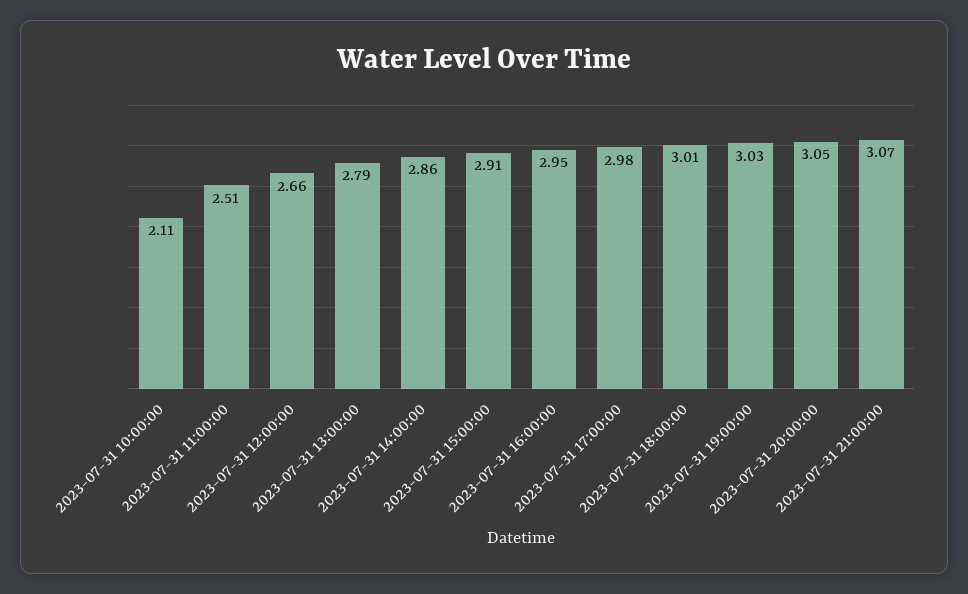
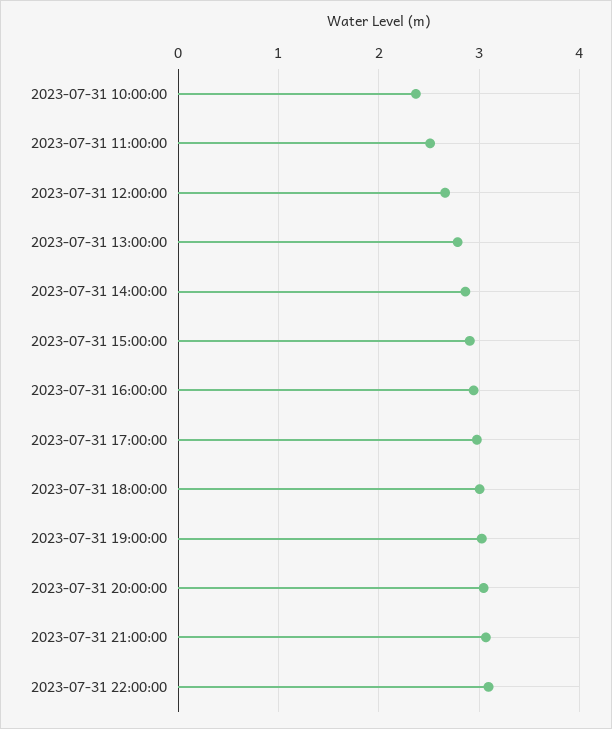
2023-07-31 10:00:00: 2.11 -> 2.4
2023-07-31 22:00:00: none -> 3.1

